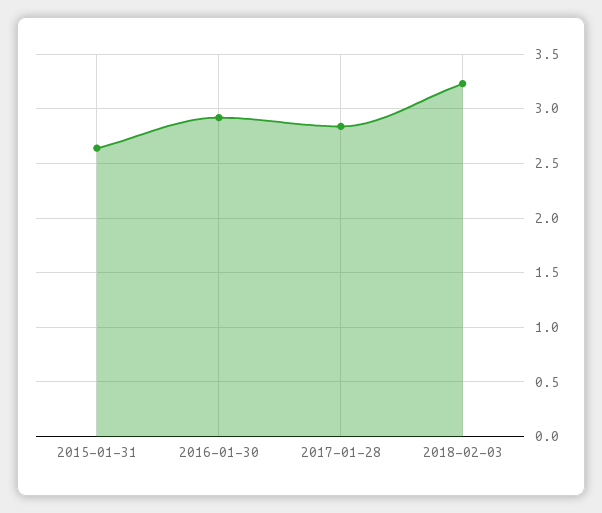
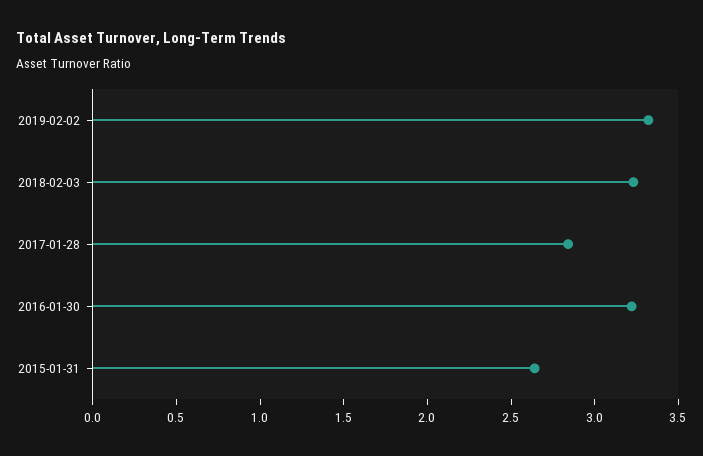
2016-01-30: 2.9 -> 3.2
2019-02-02: none -> 3.3

